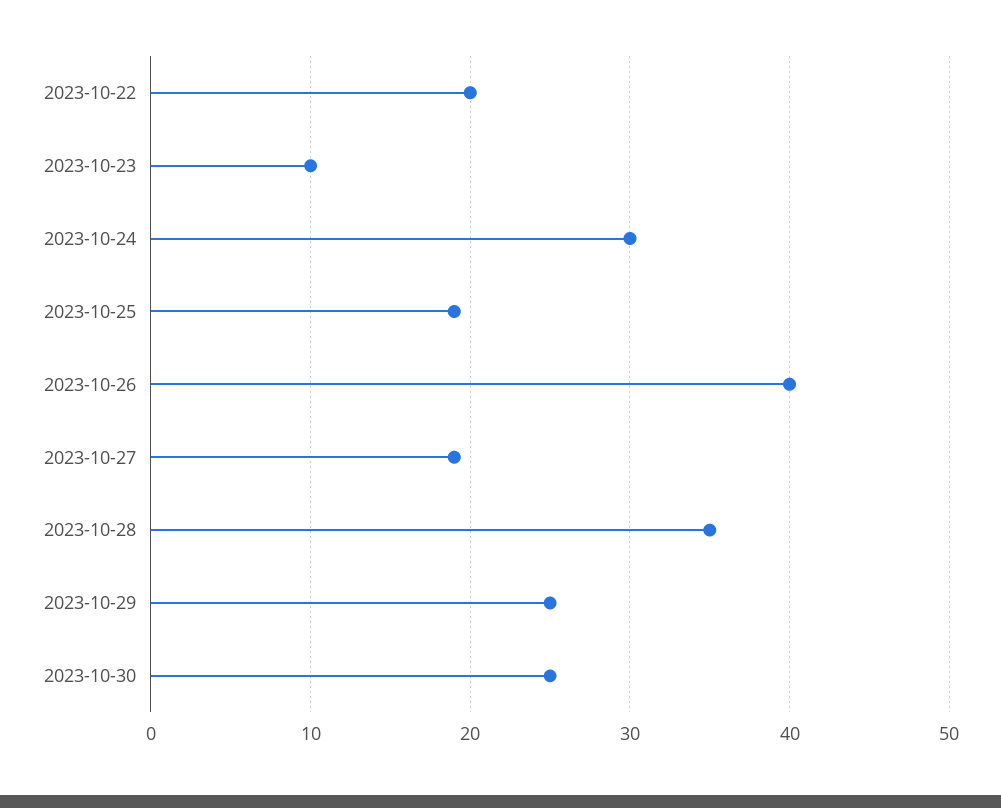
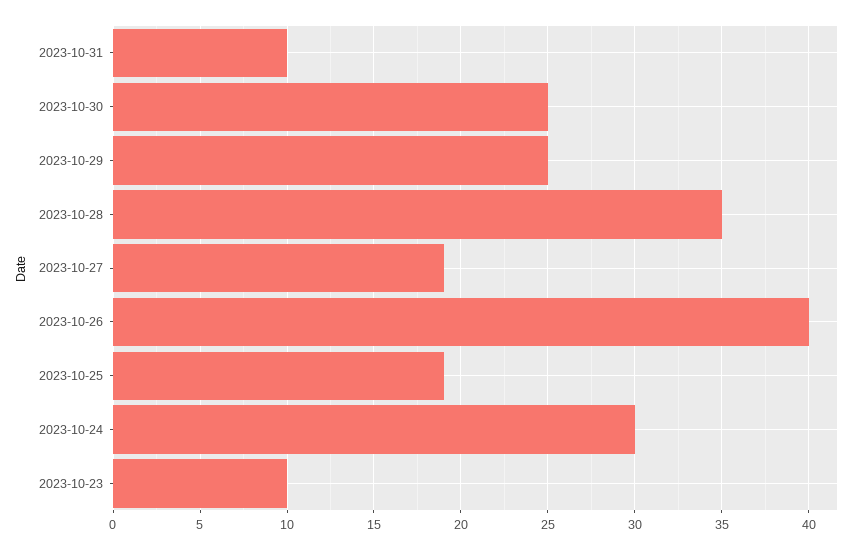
2023-10-22: 20 -> none
2023-10-31: none -> 10

